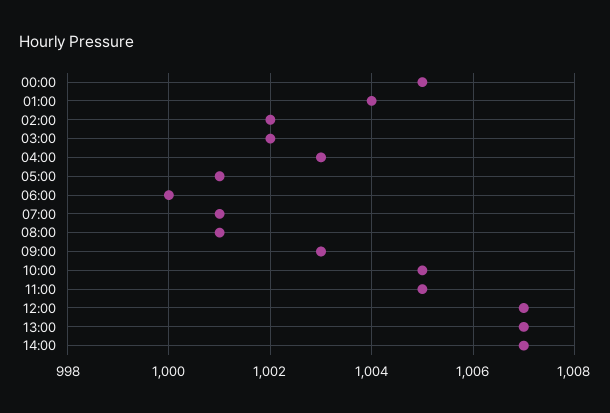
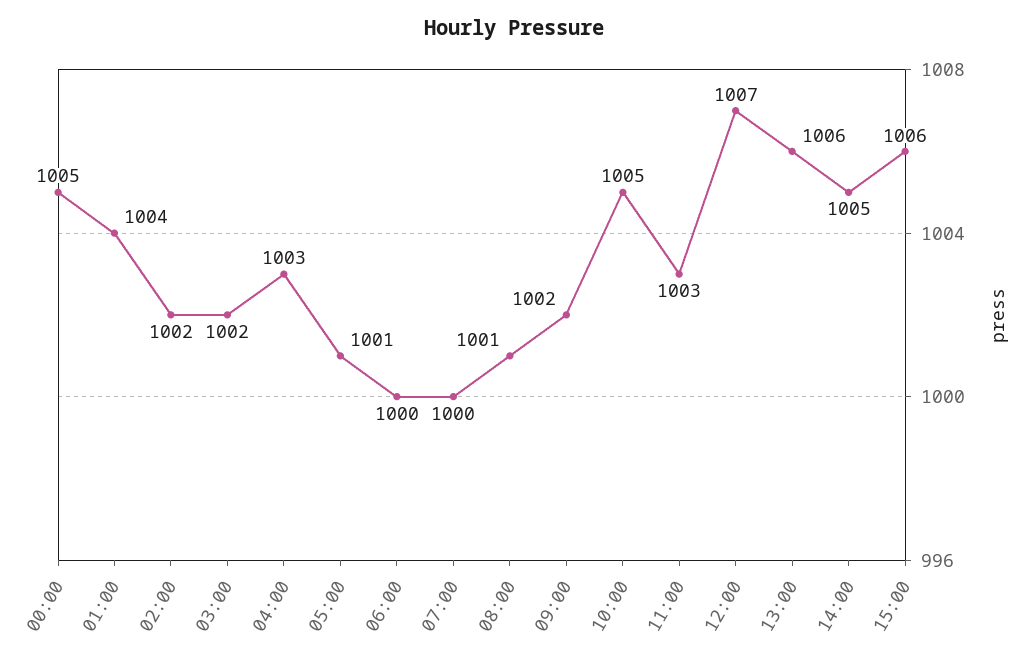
07:00: 1001 -> 1000
09:00: 1003 -> 1002
11:00: 1005 -> 1003
13:00: 1007 -> 1006
14:00: 1007 -> 1005
15:00: none -> 1006

